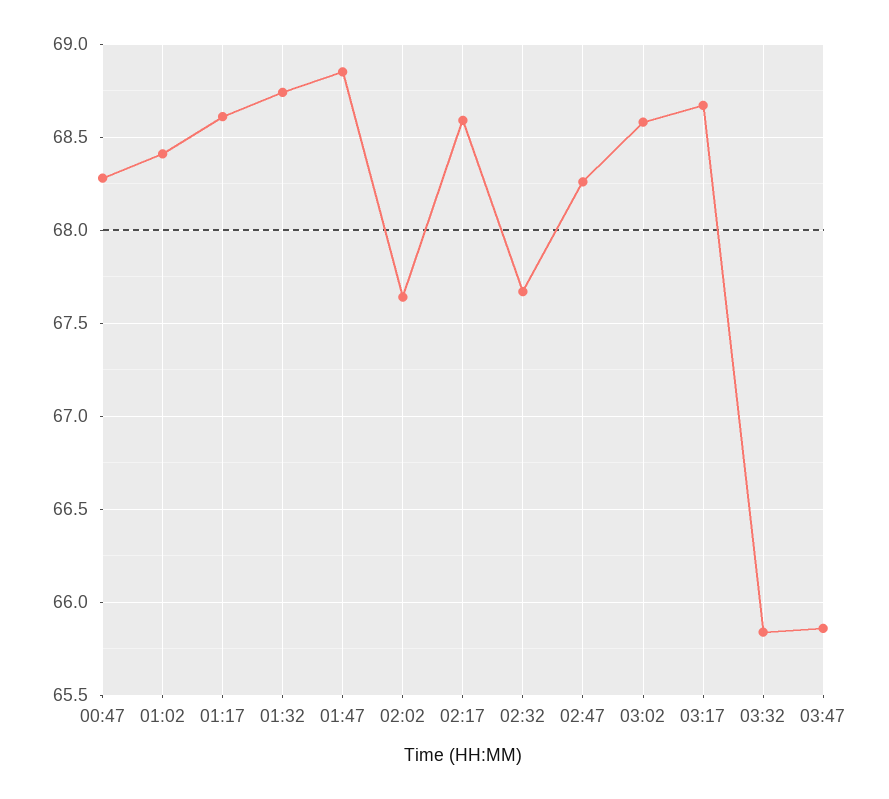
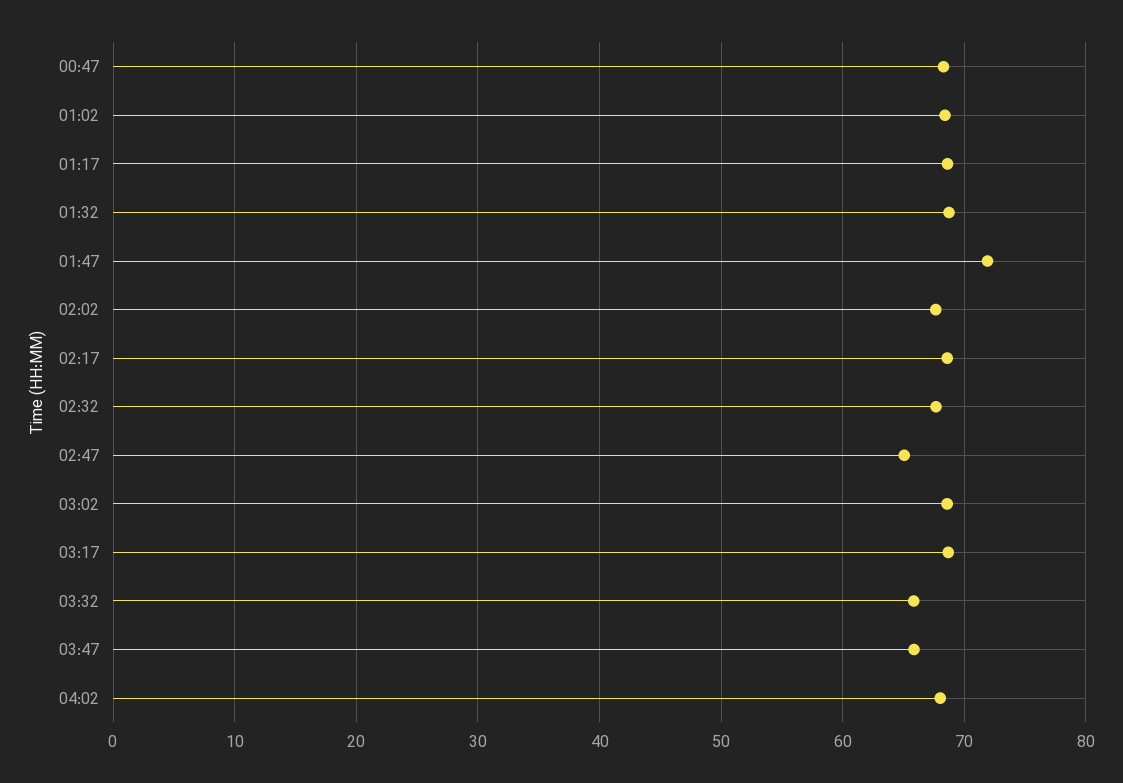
01:47: 68.85 -> 72
02:47: 68.25 -> 65
04:02: none -> 68

